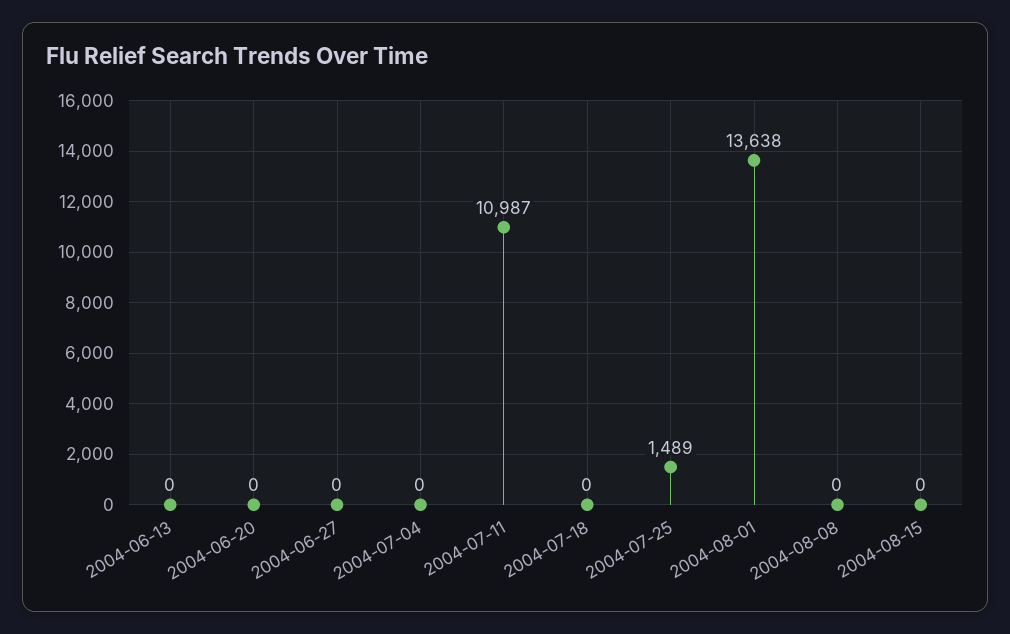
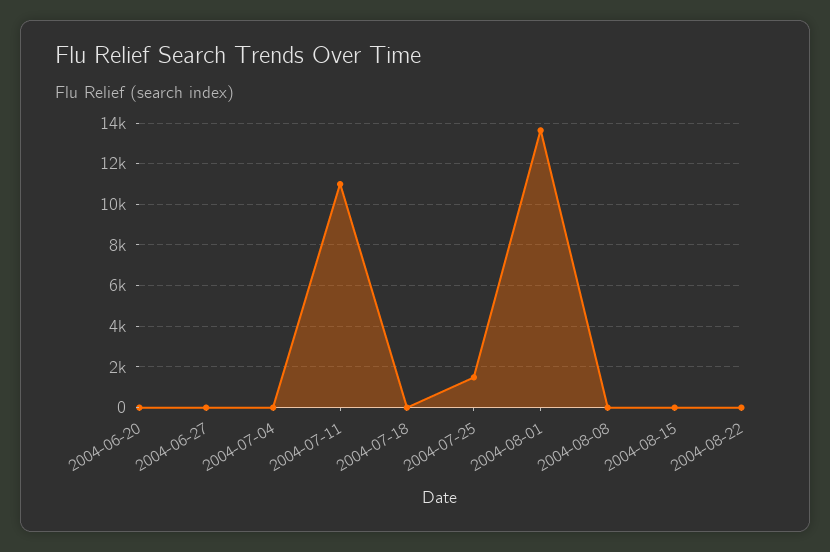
2004-06-13: 0 -> none
2004-08-22: none -> 0

